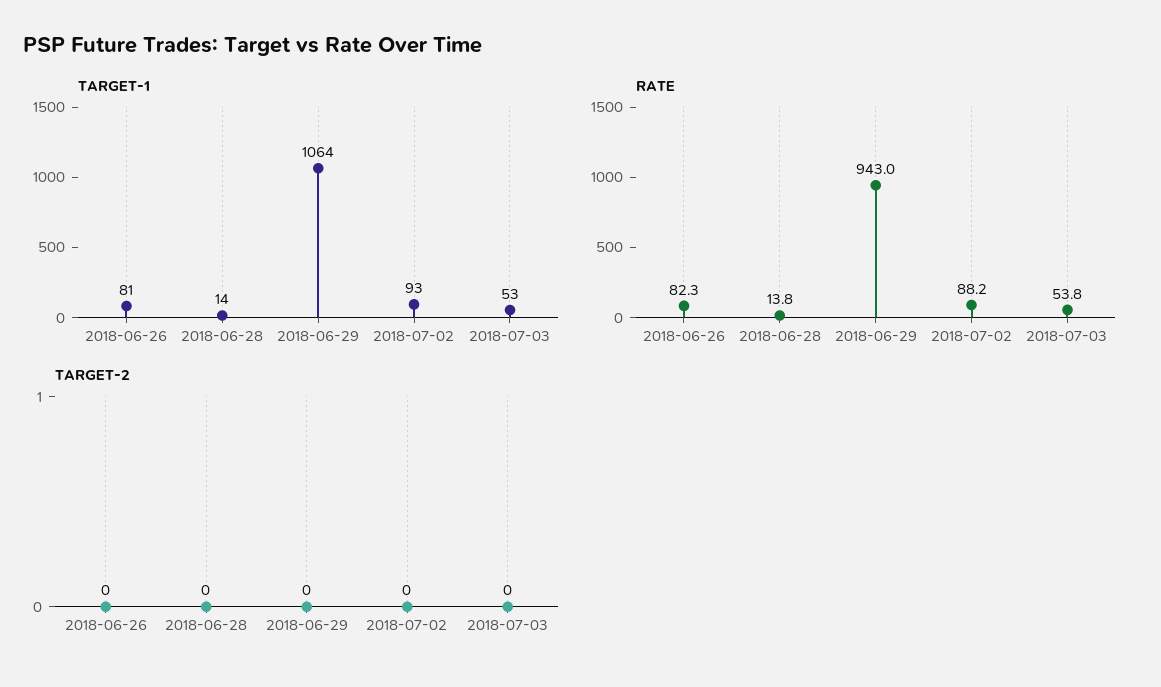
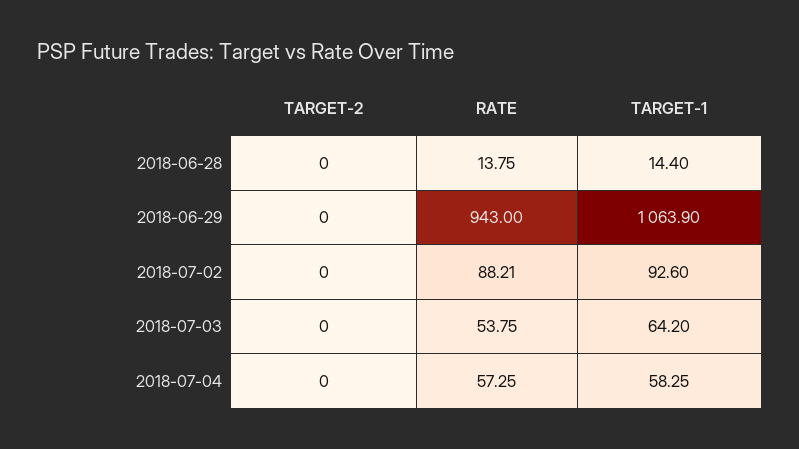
TARGET-1, 2018-06-26: 81 -> none
TARGET-1, 2018-07-03: 53 -> 64.2
RATE, 2018-06-26: 82.3 -> none
TARGET-2, 2018-06-26: 0 -> none
TARGET-2, 2018-07-04: none -> 0
RATE, 2018-07-04: none -> 57.25
TARGET-1, 2018-07-04: none -> 58.25

